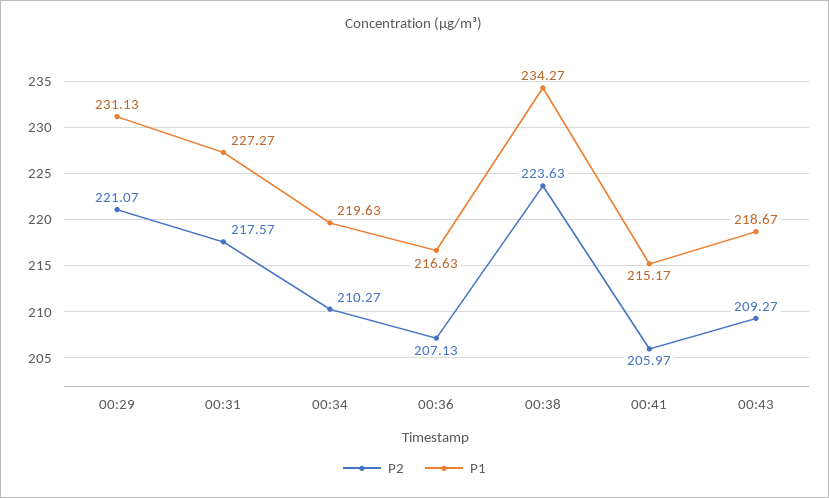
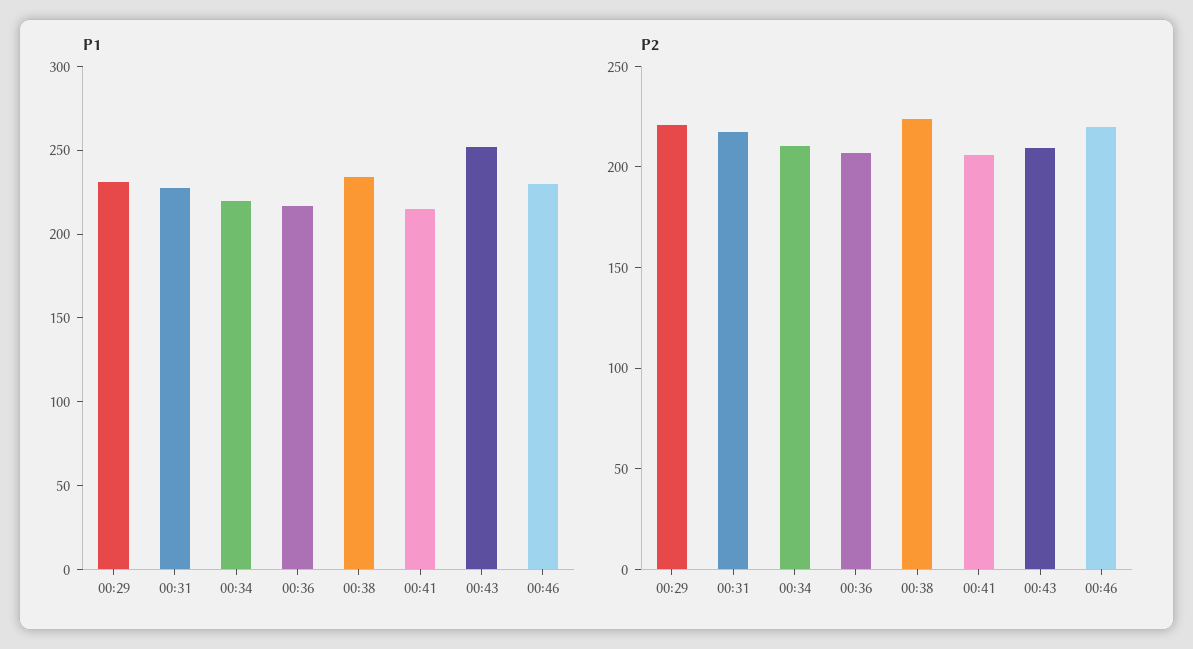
P1, 00:43: 218.67 -> 250
P1, 00:46: none -> 230
P2, 00:46: none -> 220

